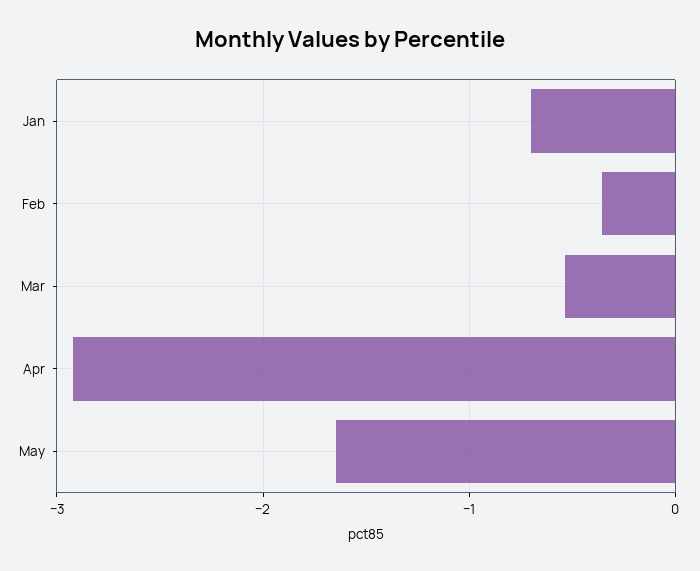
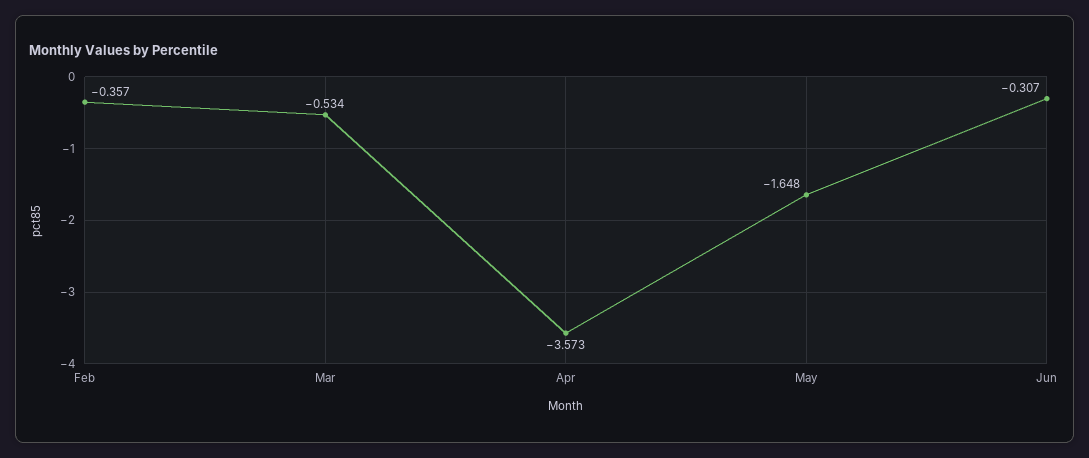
Jan: -0.7 -> none
Apr: -2.9 -> -3.573
Jun: none -> -0.307

